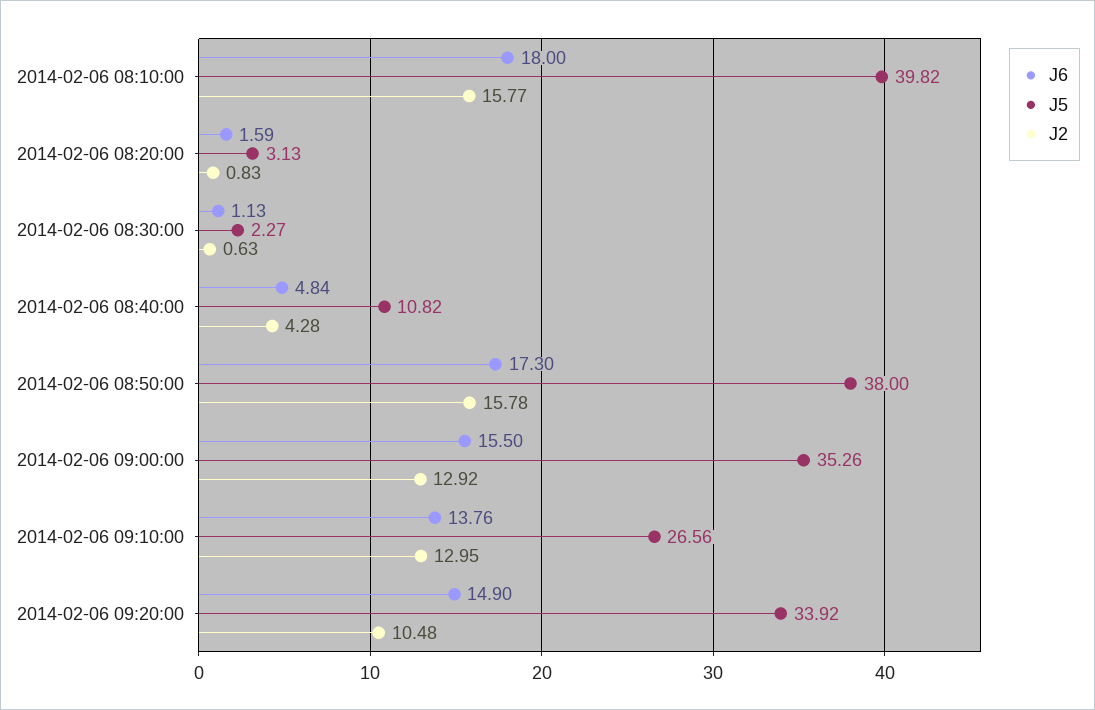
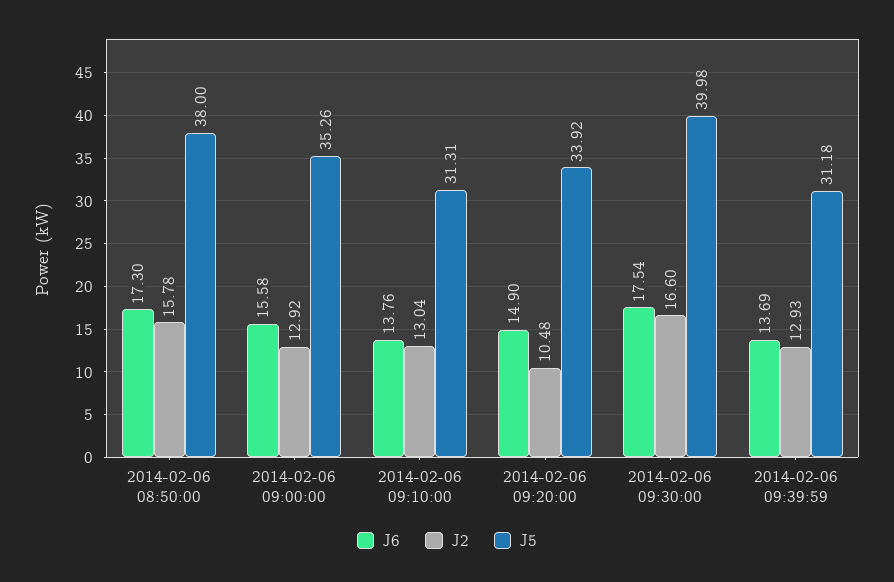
J6, 2014-02-06 08:10:00: 18 -> none
J5, 2014-02-06 08:10:00: 39.82 -> none
J2, 2014-02-06 08:10:00: 15.77 -> none
J6, 2014-02-06 08:20:00: 1.59 -> none
J5, 2014-02-06 08:20:00: 3.13 -> none
J2, 2014-02-06 08:20:00: 0.83 -> none
J6, 2014-02-06 08:30:00: 1.13 -> none
J5, 2014-02-06 08:30:00: 2.27 -> none
J2, 2014-02-06 08:30:00: 0.63 -> none
J6, 2014-02-06 08:40:00: 4.84 -> none
J5, 2014-02-06 08:40:00: 10.82 -> none
J2, 2014-02-06 08:40:00: 4.28 -> none
J6, 2014-02-06 09:00:00: 15.5 -> 15.58
J5, 2014-02-06 09:10:00: 26.56 -> 31.31
J2, 2014-02-06 09:10:00: 12.95 -> 13.04
J6, 2014-02-06 09:30:00: none -> 17.54
J2, 2014-02-06 09:30:00: none -> 16.6
J5, 2014-02-06 09:30:00: none -> 39.98
J6, 2014-02-06 09:39:59: none -> 13.69
J2, 2014-02-06 09:39:59: none -> 12.93
J5, 2014-02-06 09:39:59: none -> 31.18

